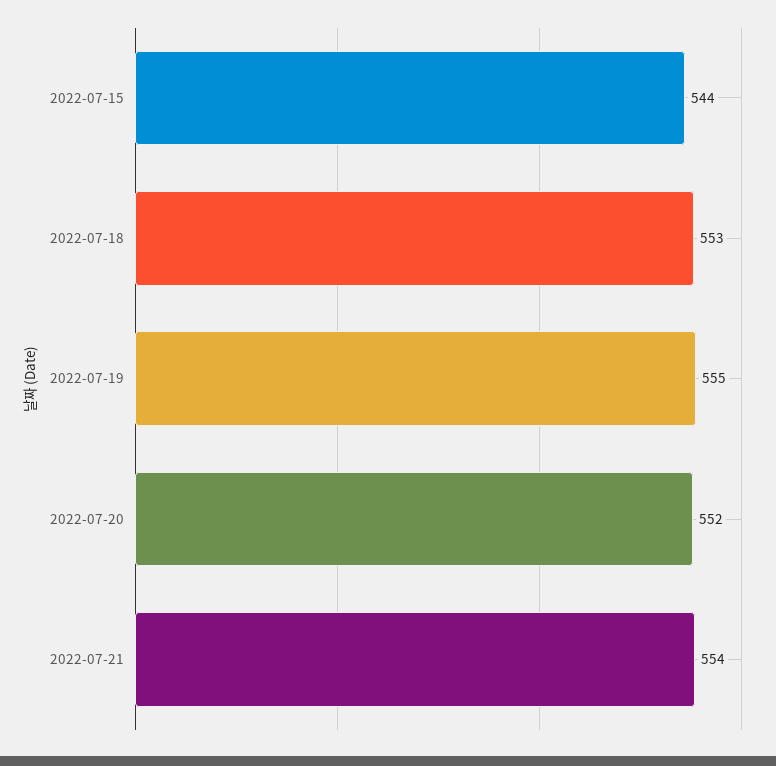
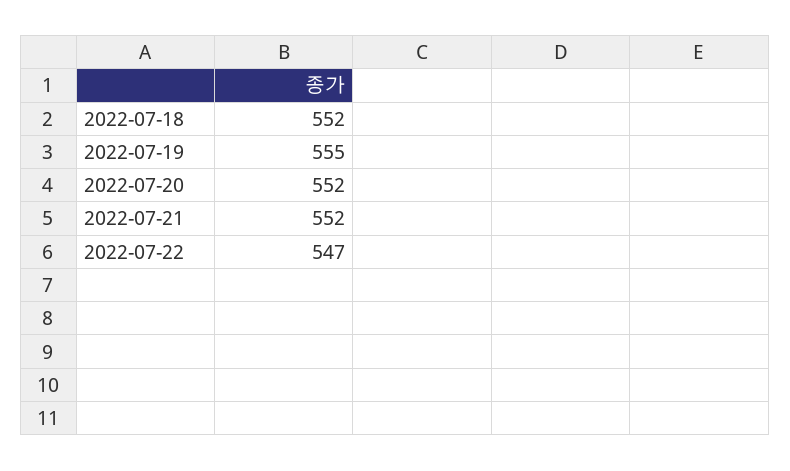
2022-07-15: 544 -> none
2022-07-18: 553 -> 552
2022-07-21: 554 -> 552
2022-07-22: none -> 547

